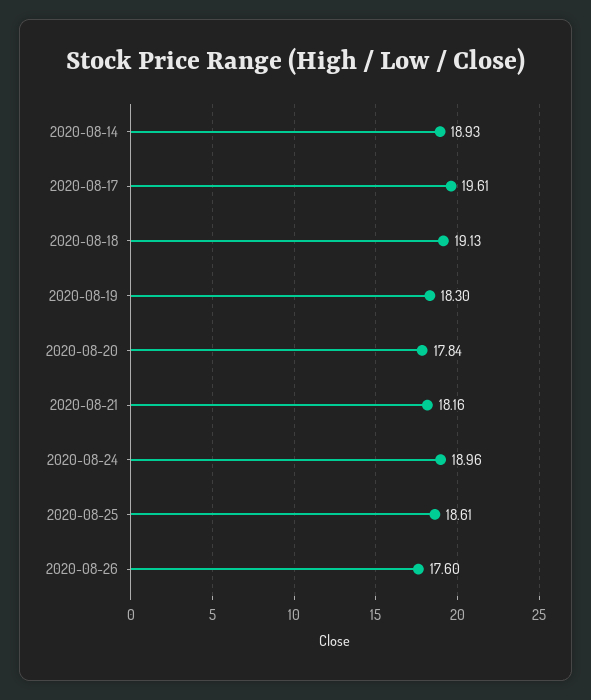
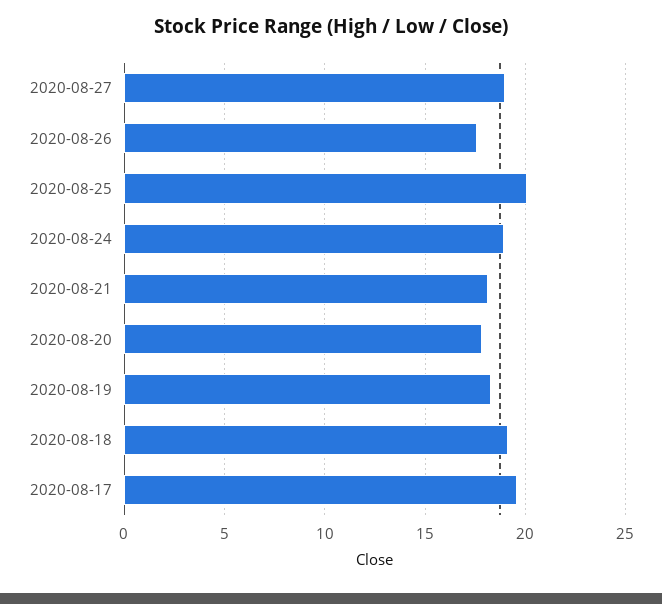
2020-08-14: 18.93 -> none
2020-08-25: 18.61 -> 20
2020-08-27: none -> 19

